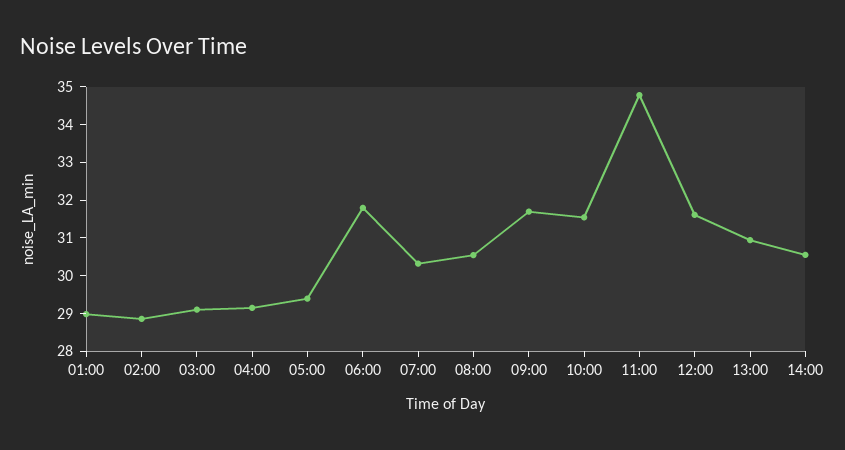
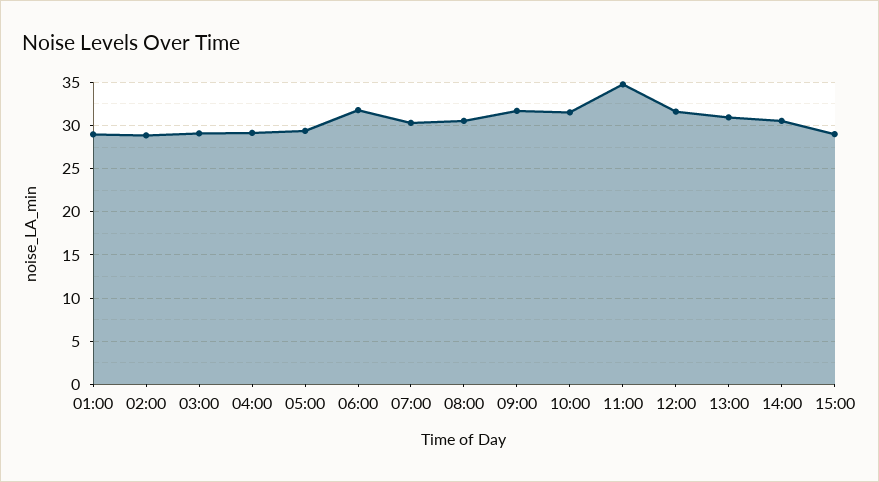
15:00: none -> 29

